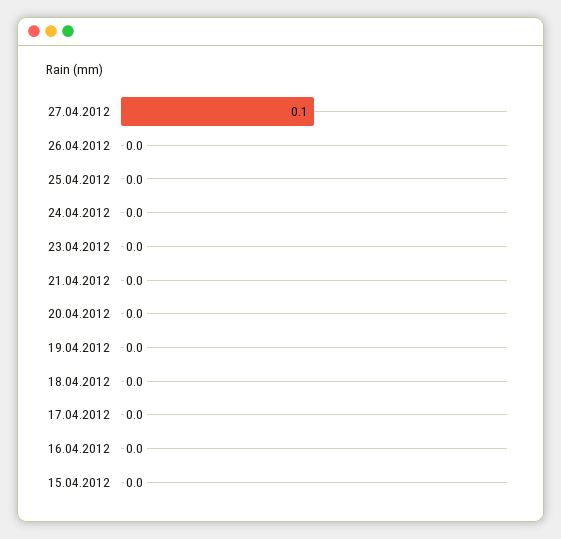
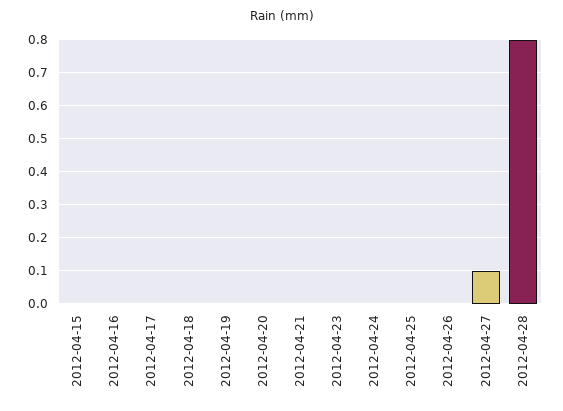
2012-04-28: none -> 0.8

